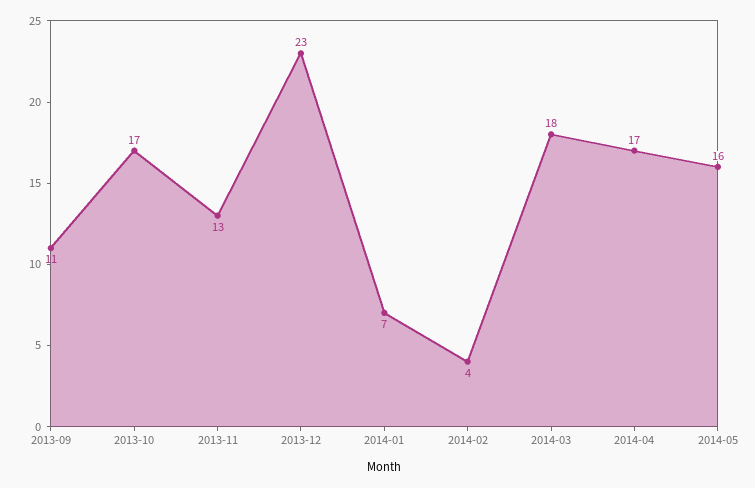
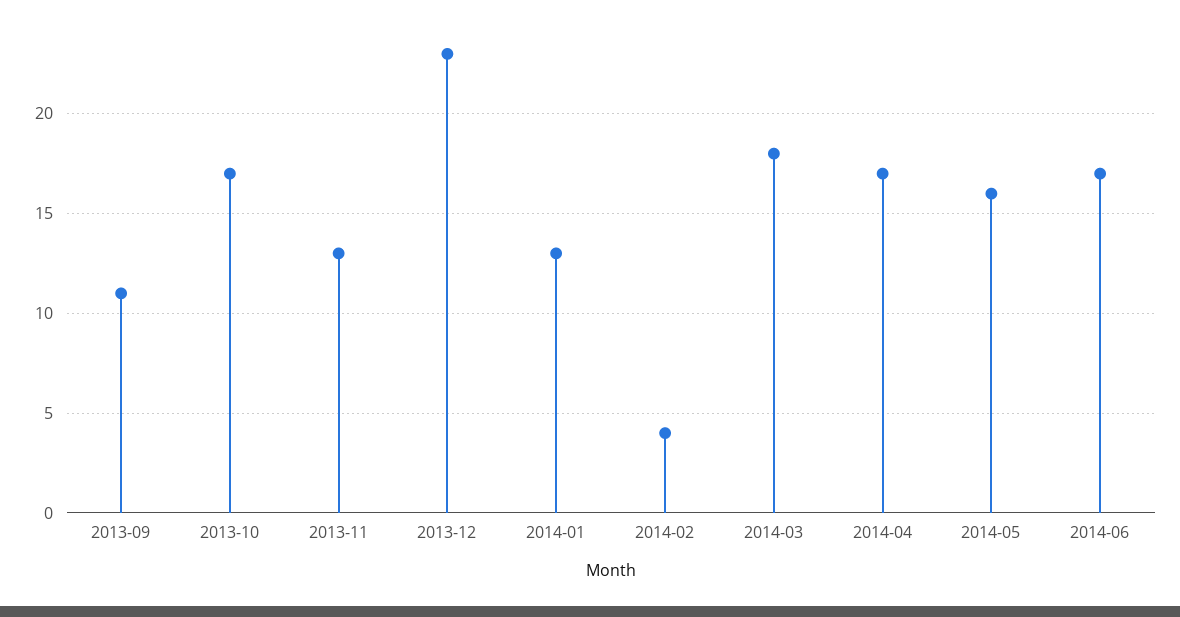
2014-01: 7 -> 13
2014-06: none -> 17

